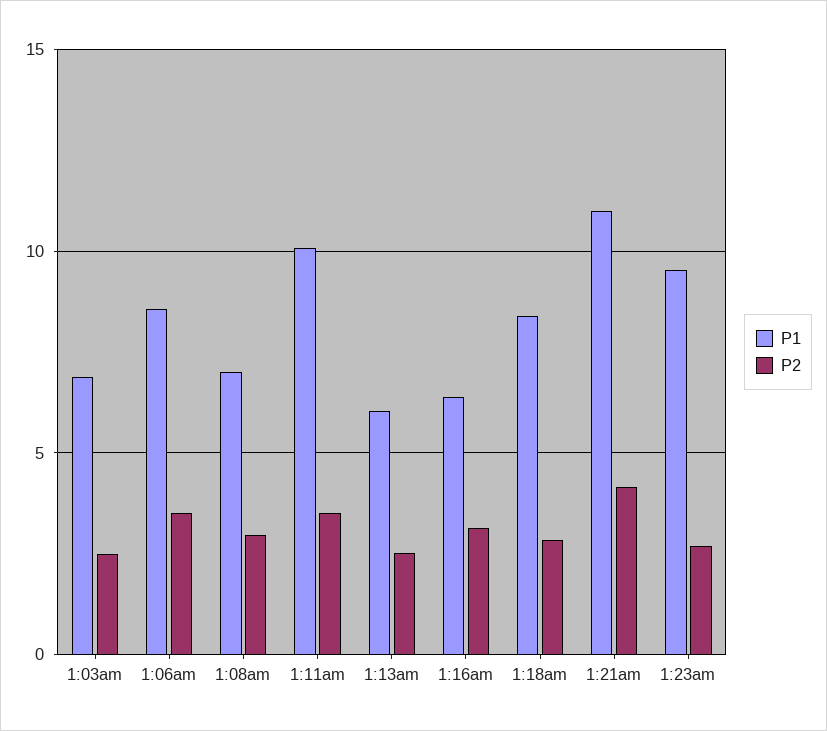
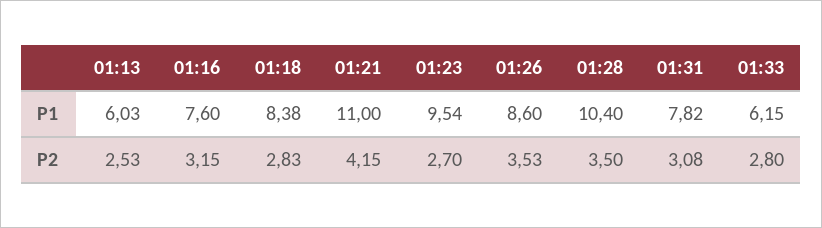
P1, 1:03am: 7 -> none
P2, 1:03am: 2.5 -> none
P1, 1:06am: 8.5 -> none
P2, 1:06am: 3.5 -> none
P1, 1:08am: 7 -> none
P2, 1:08am: 3 -> none
P1, 1:11am: 10 -> none
P2, 1:11am: 3.5 -> none
P1, 1:16am: 6.5 -> 7.6
P1, 01:26: none -> 8.6
P1, 01:28: none -> 10.4
P1, 01:31: none -> 7.82
P1, 01:33: none -> 6.15
P2, 01:26: none -> 3.53
P2, 01:28: none -> 3.5
P2, 01:31: none -> 3.08
P2, 01:33: none -> 2.8

